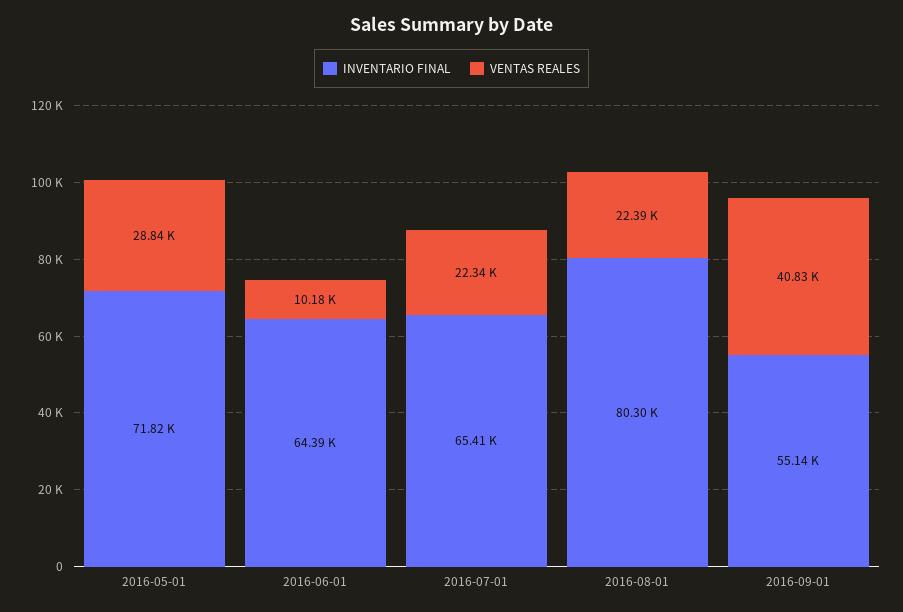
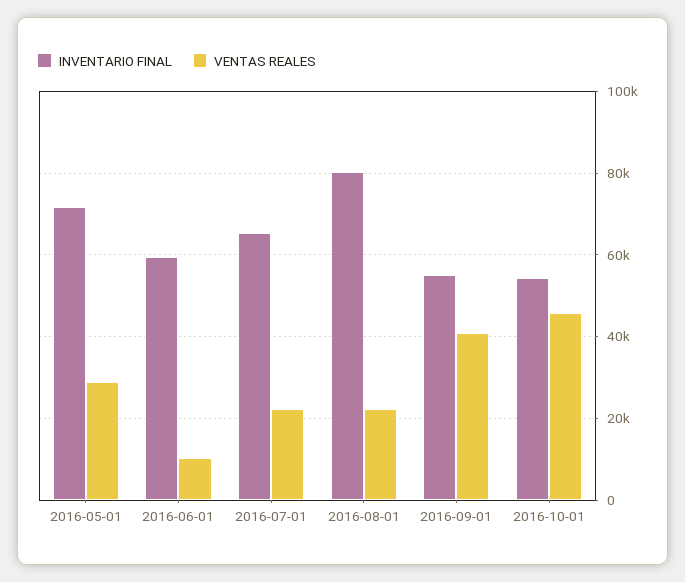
INVENTARIO FINAL, 2016-06-01: 64390 -> 60000
INVENTARIO FINAL, 2016-10-01: none -> 54000
VENTAS REALES, 2016-10-01: none -> 46000

